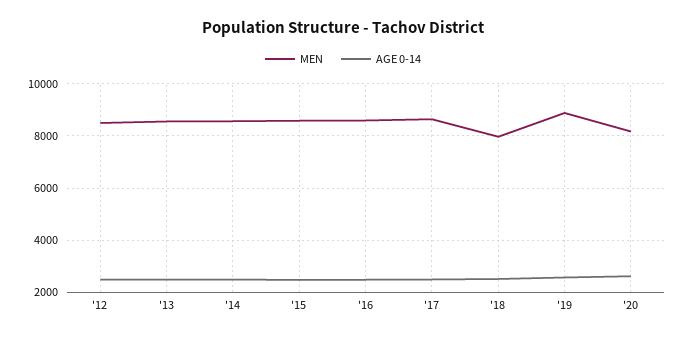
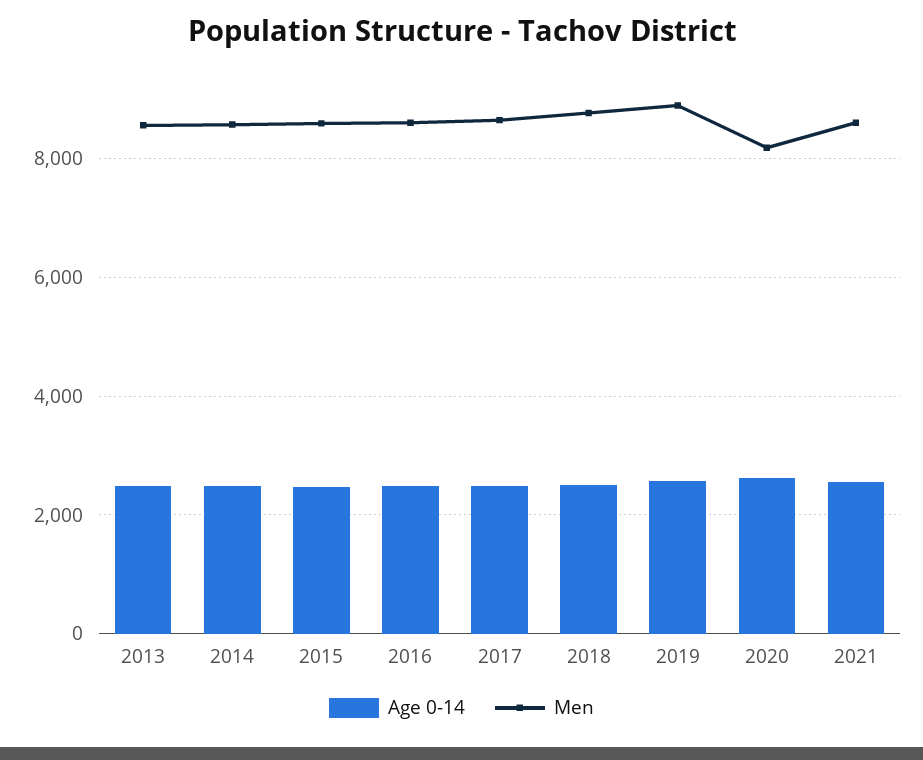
MEN, '12: 8500 -> none
AGE 0-14, '12: 2500 -> none
MEN, '18: 8000 -> 8800
AGE 0-14, 2021: none -> 2600
MEN, 2021: none -> 8600

